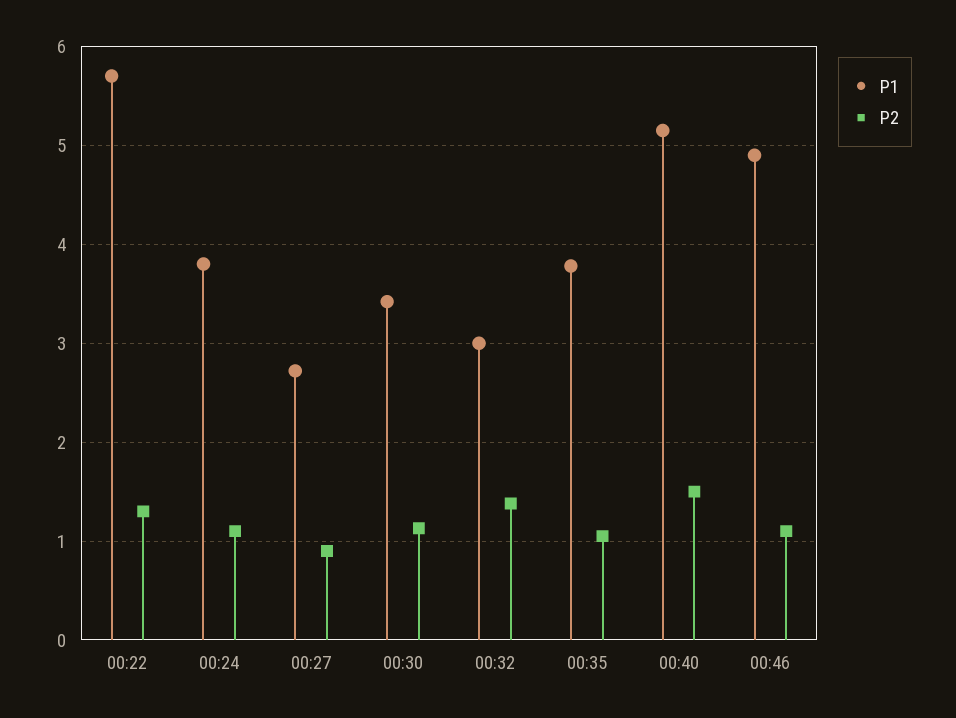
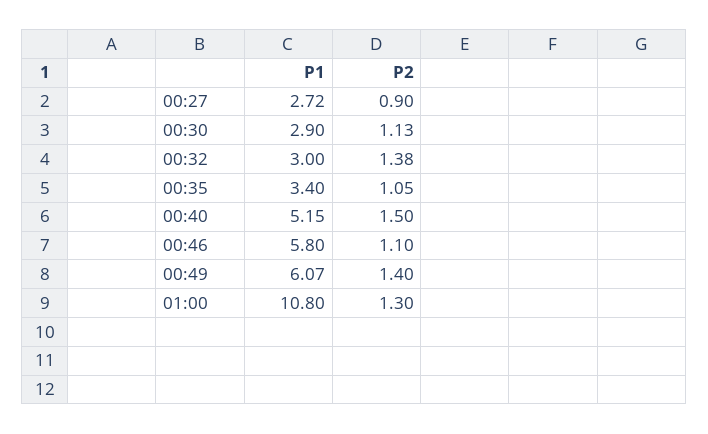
P1, 00:22: 5.7 -> none
P2, 00:22: 1.3 -> none
P1, 00:24: 3.8 -> none
P2, 00:24: 1.1 -> none
P1, 00:30: 3.4 -> 2.9
P1, 00:35: 3.8 -> 3.4
P1, 00:46: 4.9 -> 5.8
P1, 00:49: none -> 6.07
P2, 00:49: none -> 1.4
P1, 01:00: none -> 10.8
P2, 01:00: none -> 1.3

